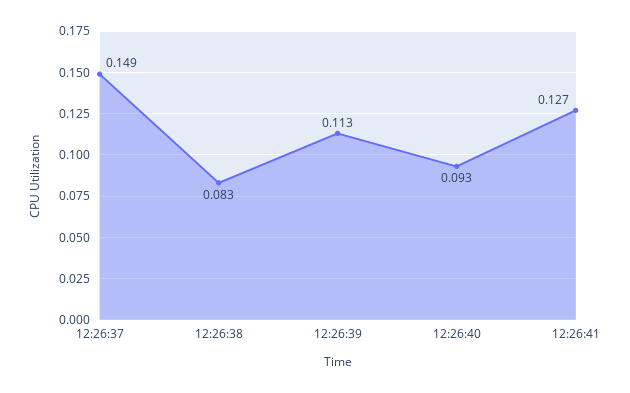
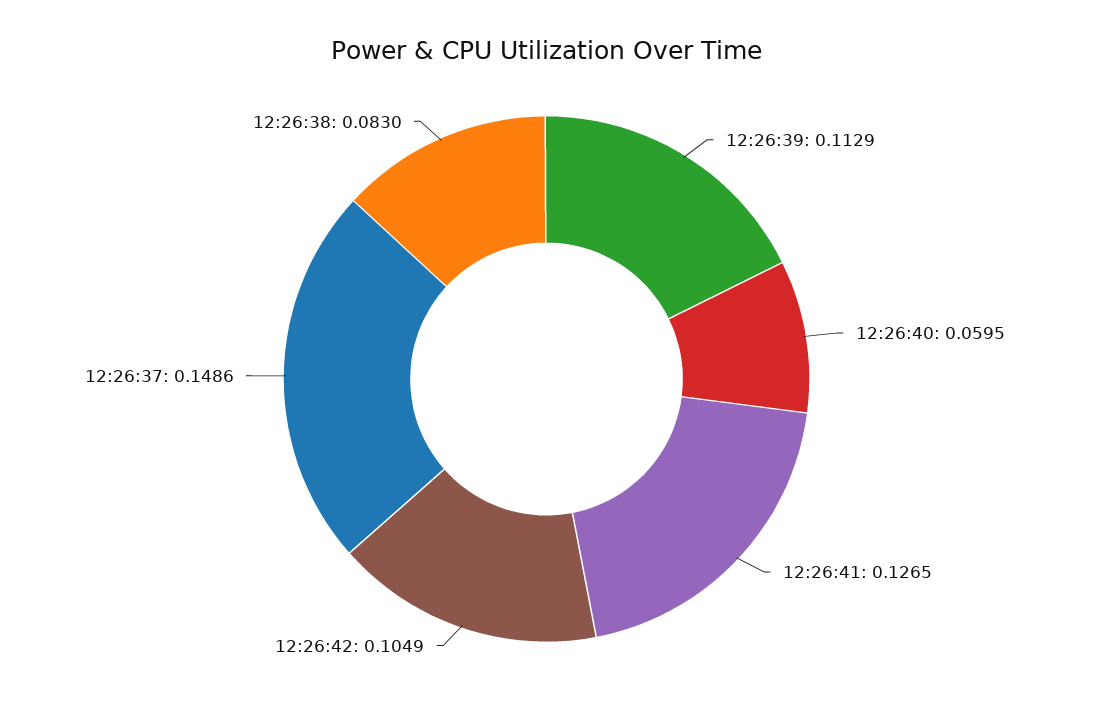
12:26:40: 0.093 -> 0.0595
12:26:42: none -> 0.1049

